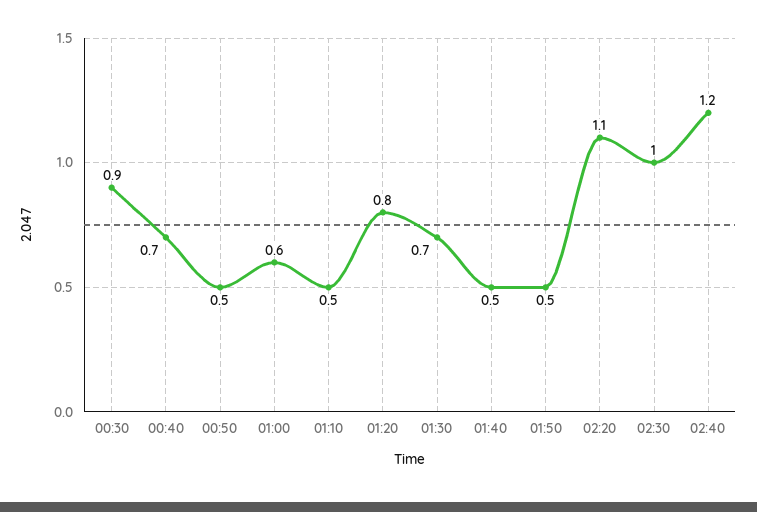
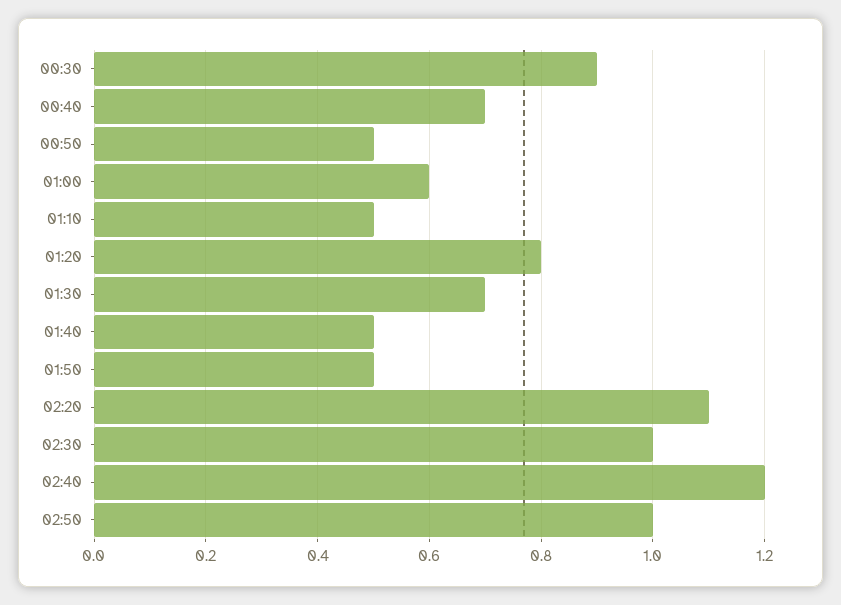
02:50: none -> 1

